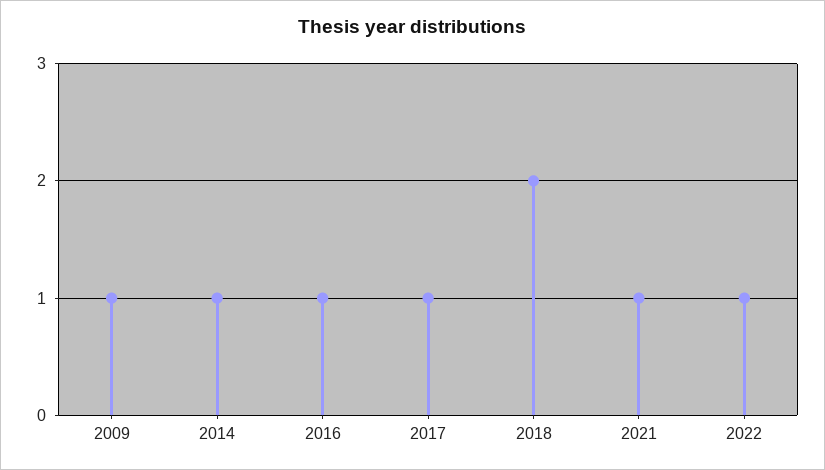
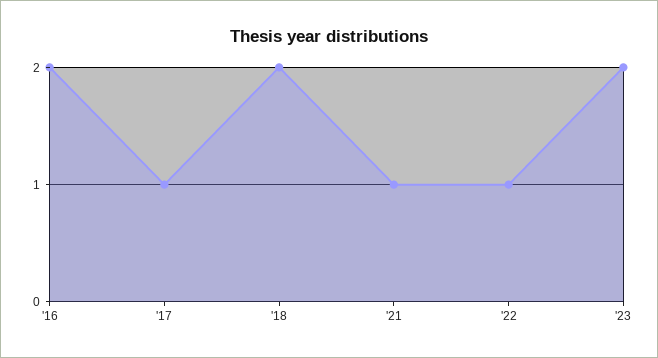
2009: 1 -> none
2014: 1 -> none
2016: 1 -> 2
'23: none -> 2

